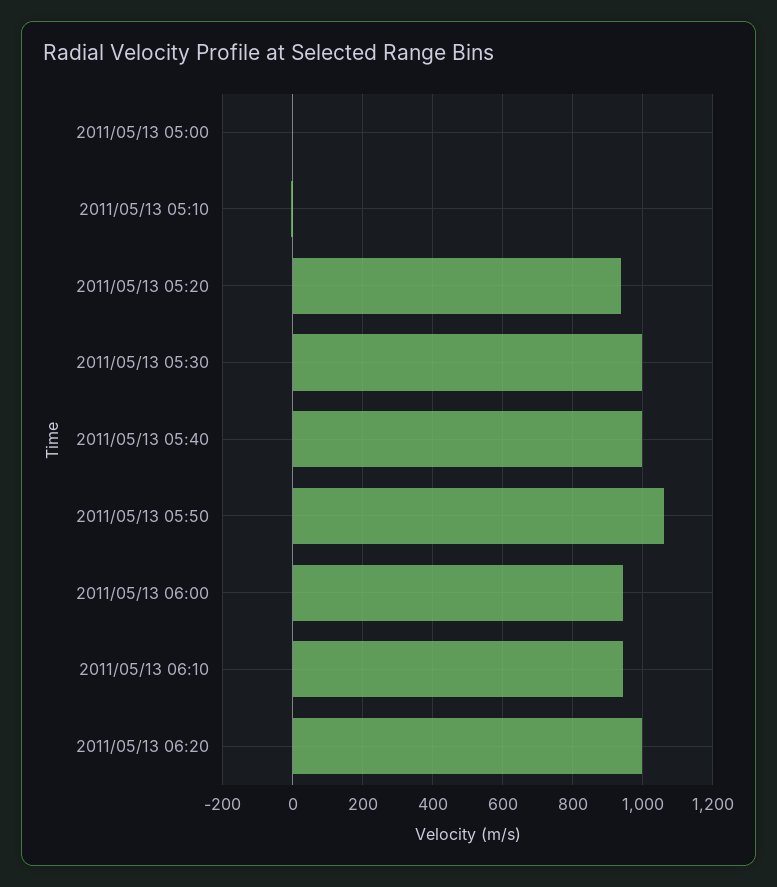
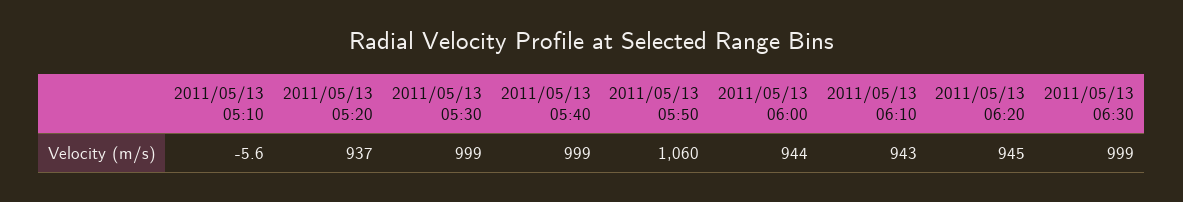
2011/05/13 05:00: 0 -> none
2011/05/13 06:20: 1000 -> 945
2011/05/13 06:30: none -> 999

